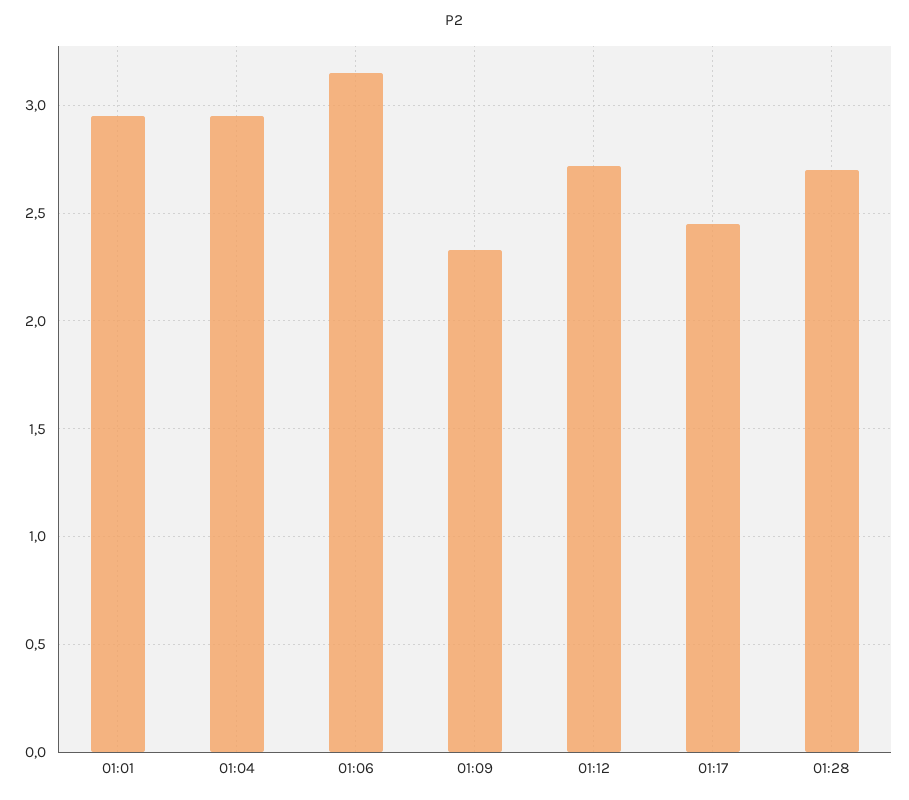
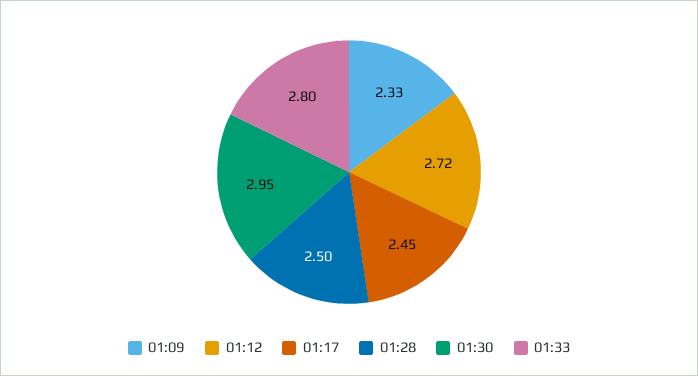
01:01: 2.95 -> none
01:04: 2.95 -> none
01:06: 3.15 -> none
01:28: 2.7 -> 2.5
01:30: none -> 2.95
01:33: none -> 2.8

